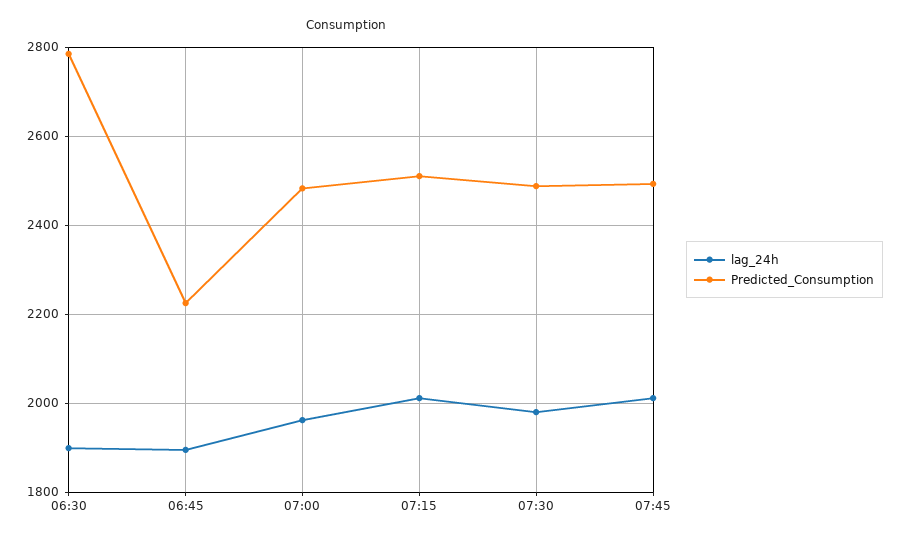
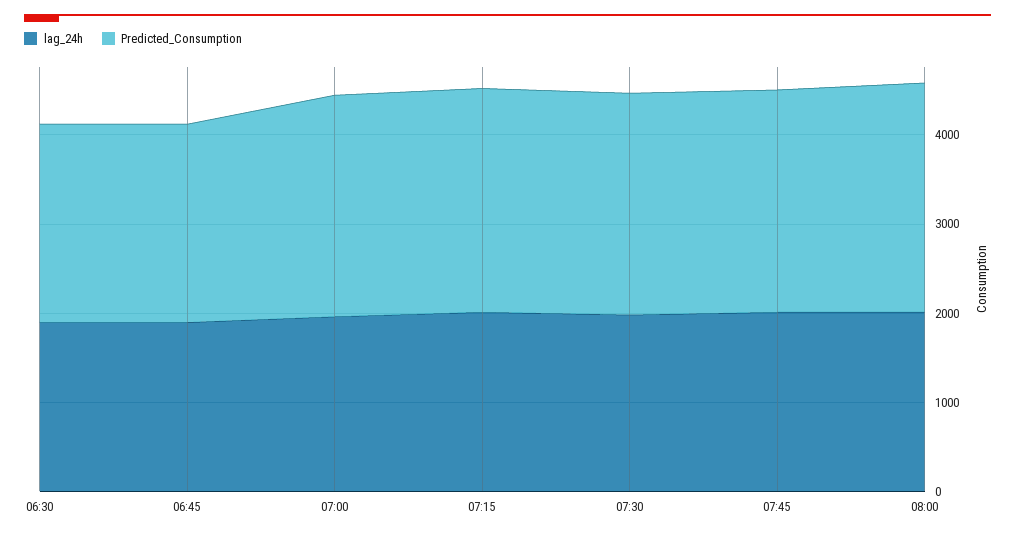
Predicted_Consumption, 06:30: 2780 -> 2200
lag_24h, 08:00: none -> 2000
Predicted_Consumption, 08:00: none -> 2600

